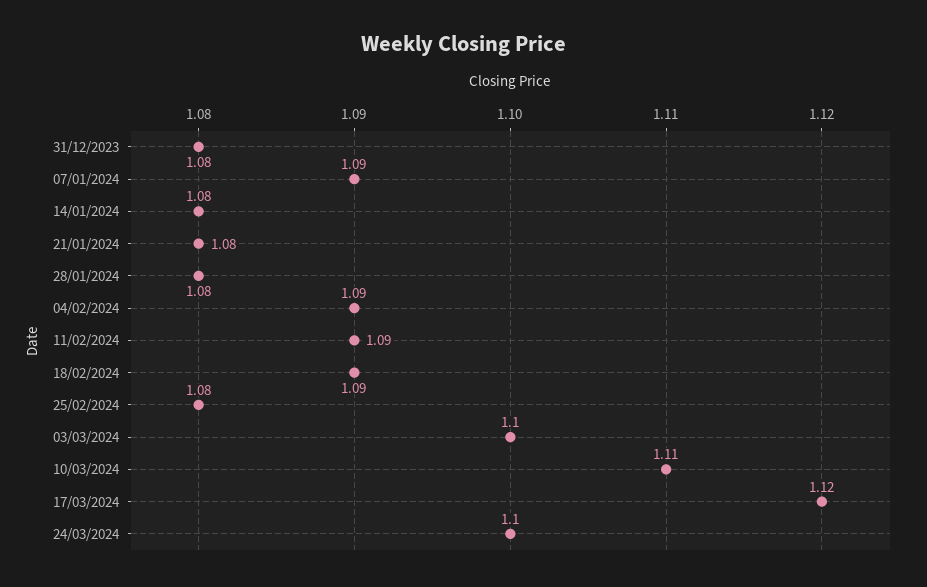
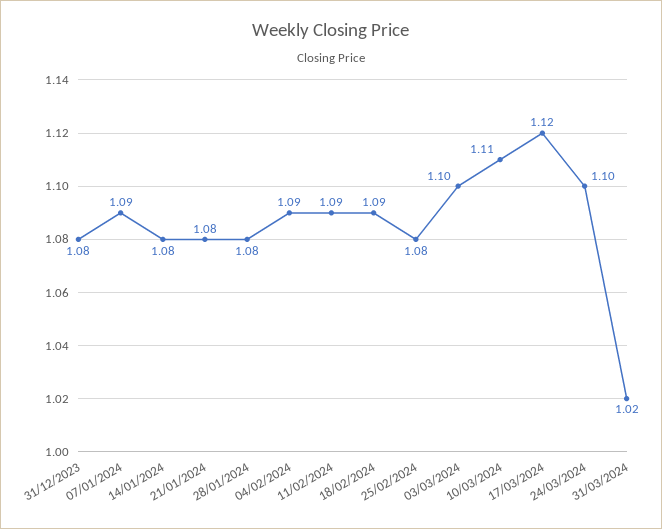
31/03/2024: none -> 1.02

